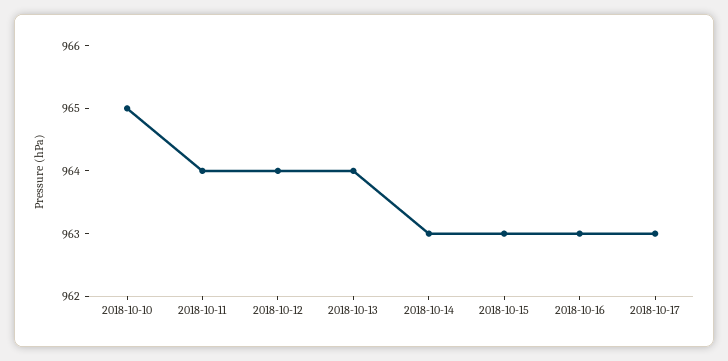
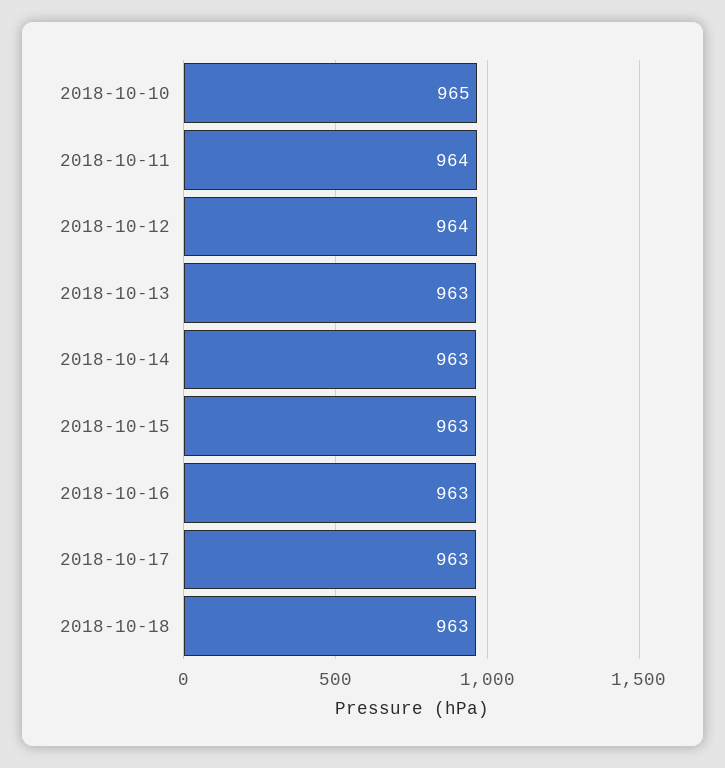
2018-10-13: 964 -> 963
2018-10-18: none -> 963

